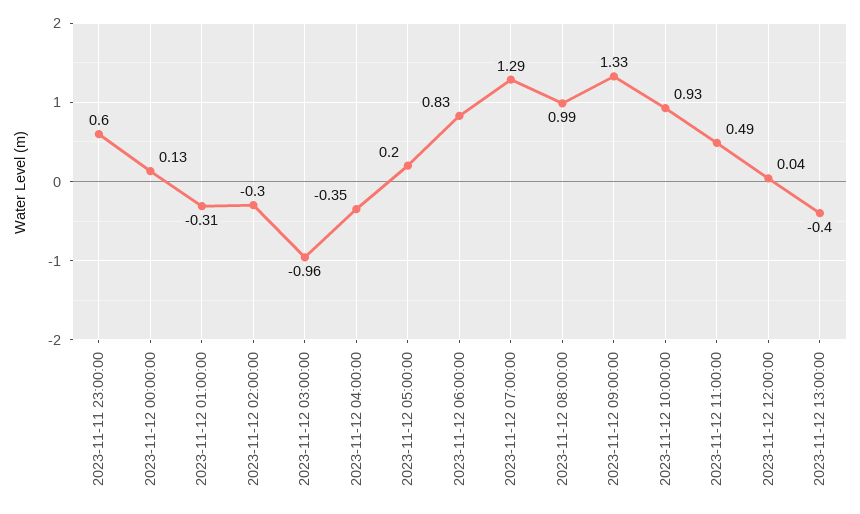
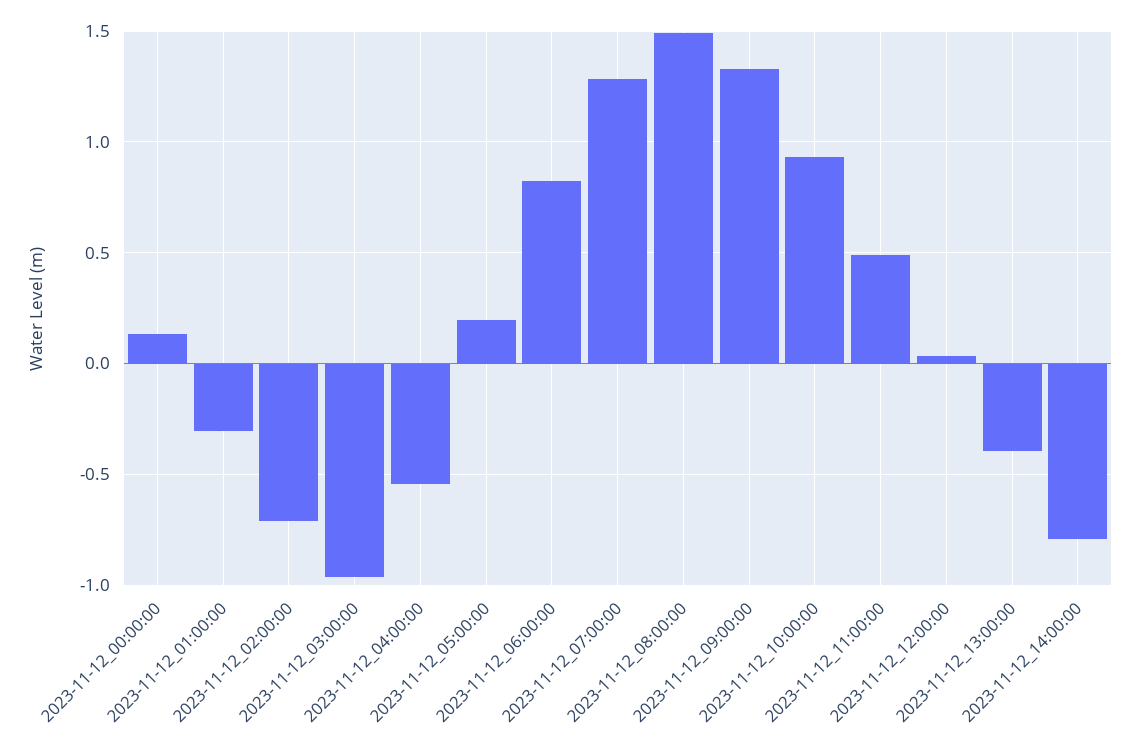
2023-11-11 23:00:00: 0.6 -> none
2023-11-12 02:00:00: -0.3 -> -0.7
2023-11-12 04:00:00: -0.35 -> -0.55
2023-11-12 08:00:00: 0.99 -> 1.5
2023-11-12_14:00:00: none -> -0.8

